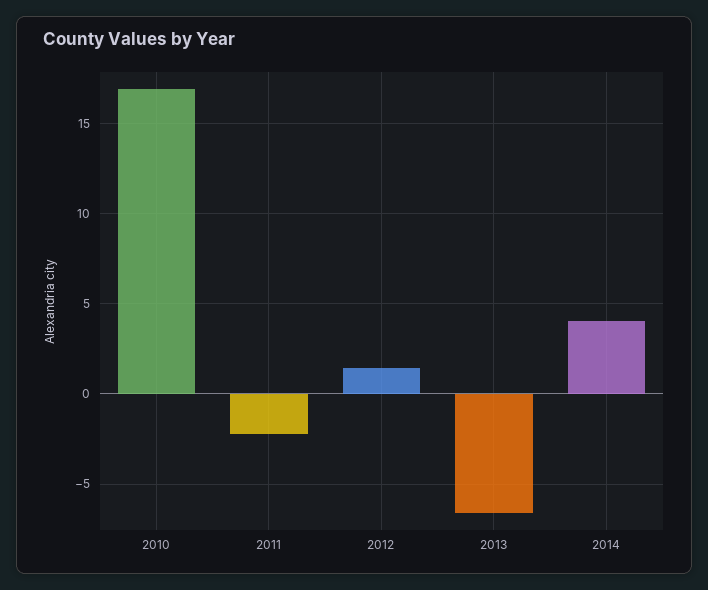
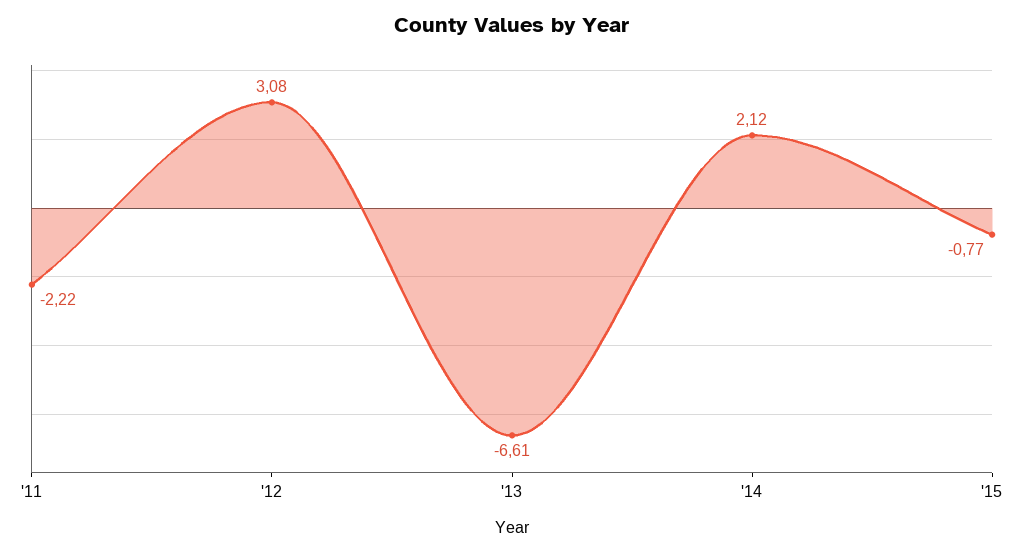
2010: 17 -> none
2012: 1.5 -> 3.08
2014: 4 -> 2.12
'15: none -> -0.77

